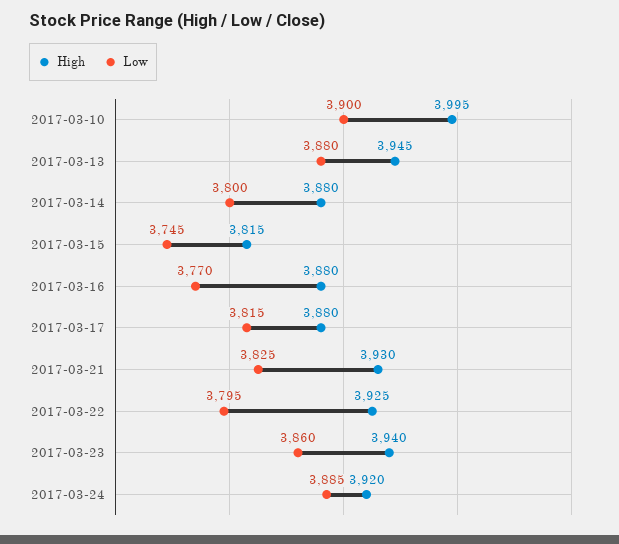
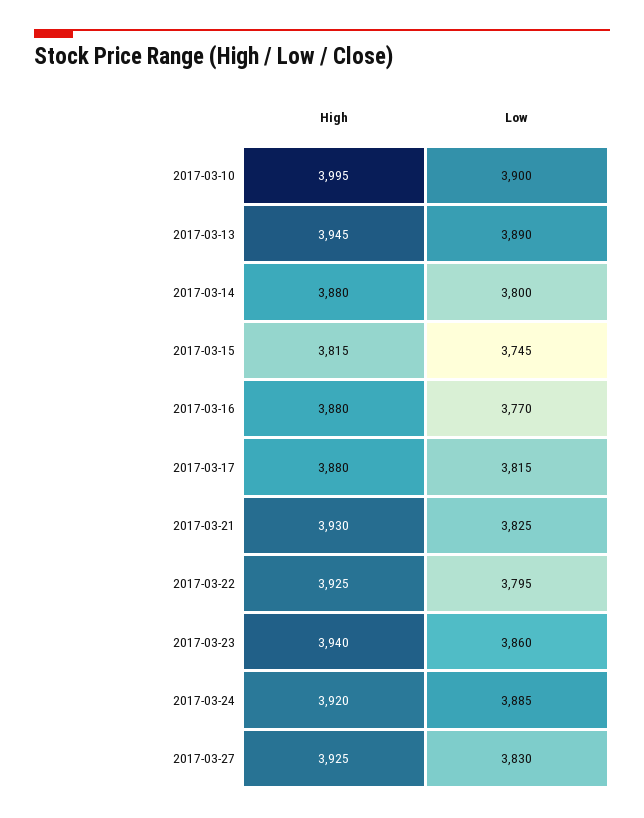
Low, 2017-03-13: 3880 -> 3890
High, 2017-03-27: none -> 3925
Low, 2017-03-27: none -> 3830

